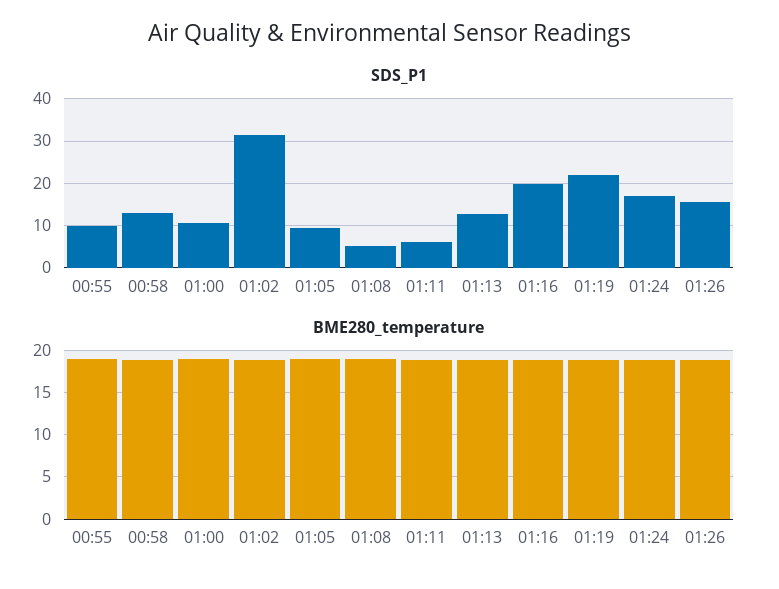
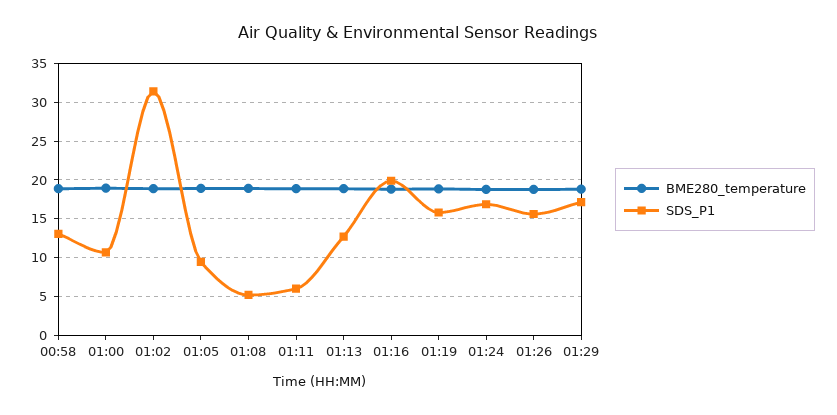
SDS_P1, 00:55: 10 -> none
SDS_P1, 01:19: 22 -> 16
BME280_temperature, 00:55: 19 -> none
BME280_temperature, 01:29: none -> 19
SDS_P1, 01:29: none -> 17

